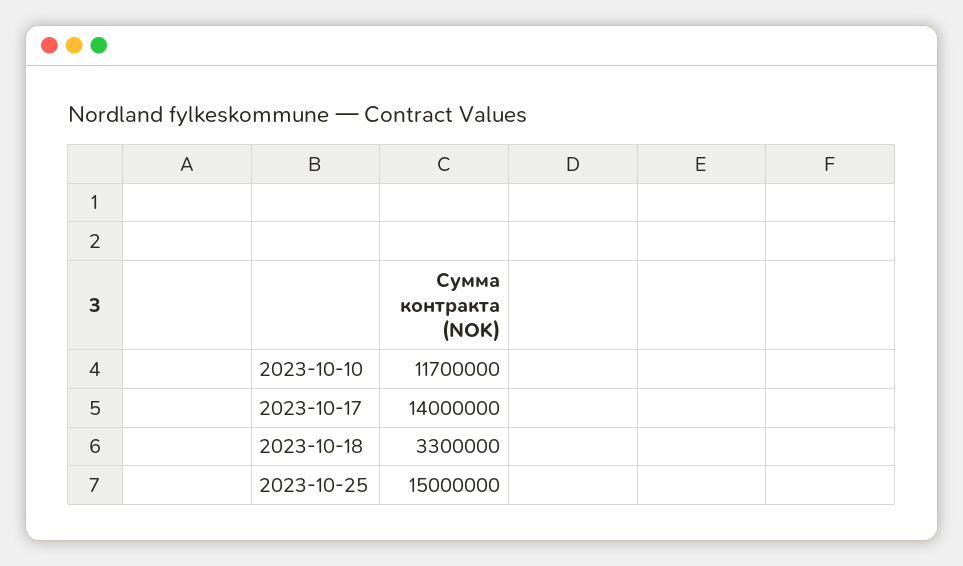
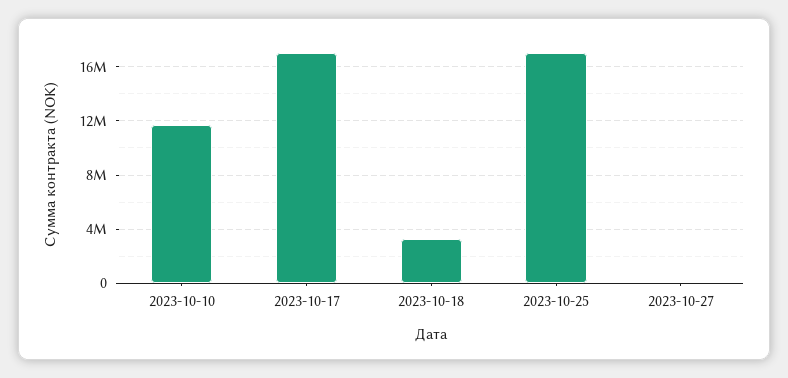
2023-10-17: 14000000 -> 17000000
2023-10-25: 15000000 -> 17000000
2023-10-27: none -> 0

